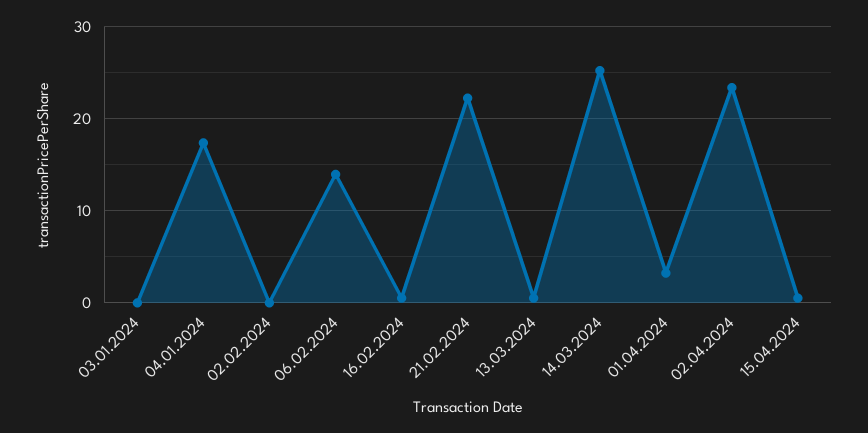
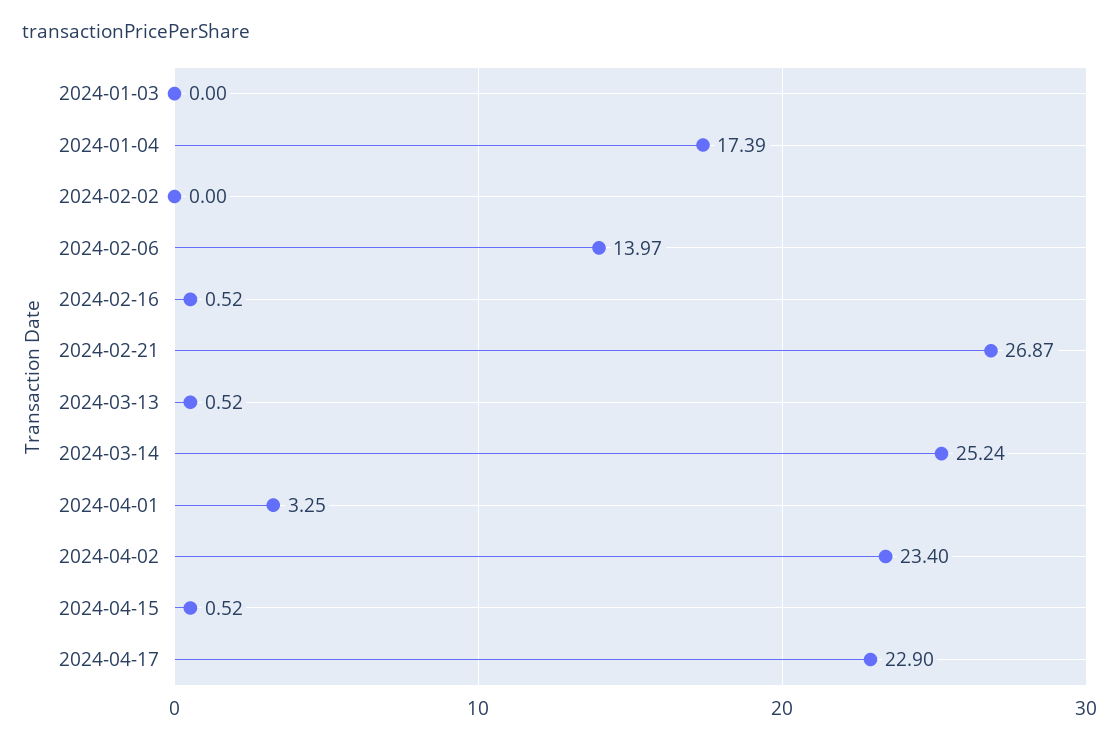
21.02.2024: 22 -> 26.87
2024-04-17: none -> 22.9

